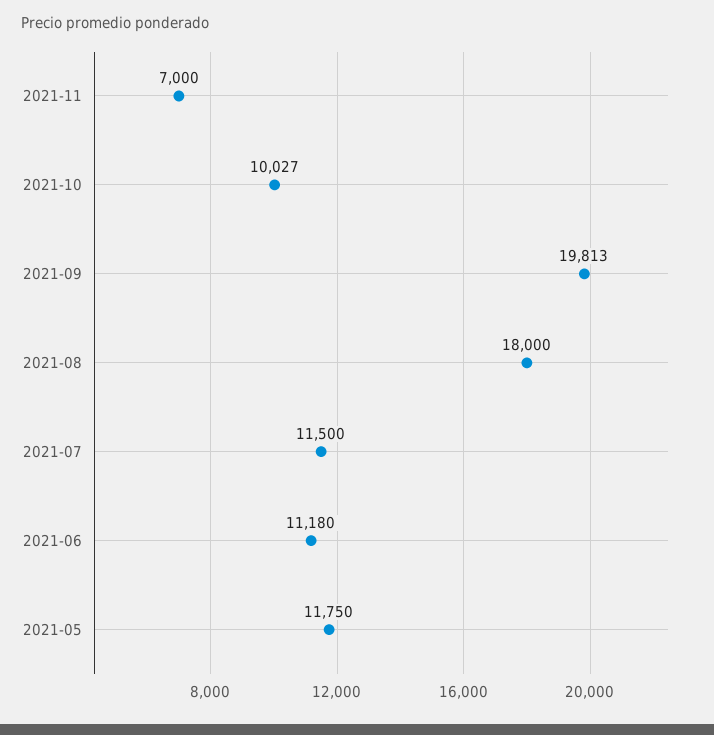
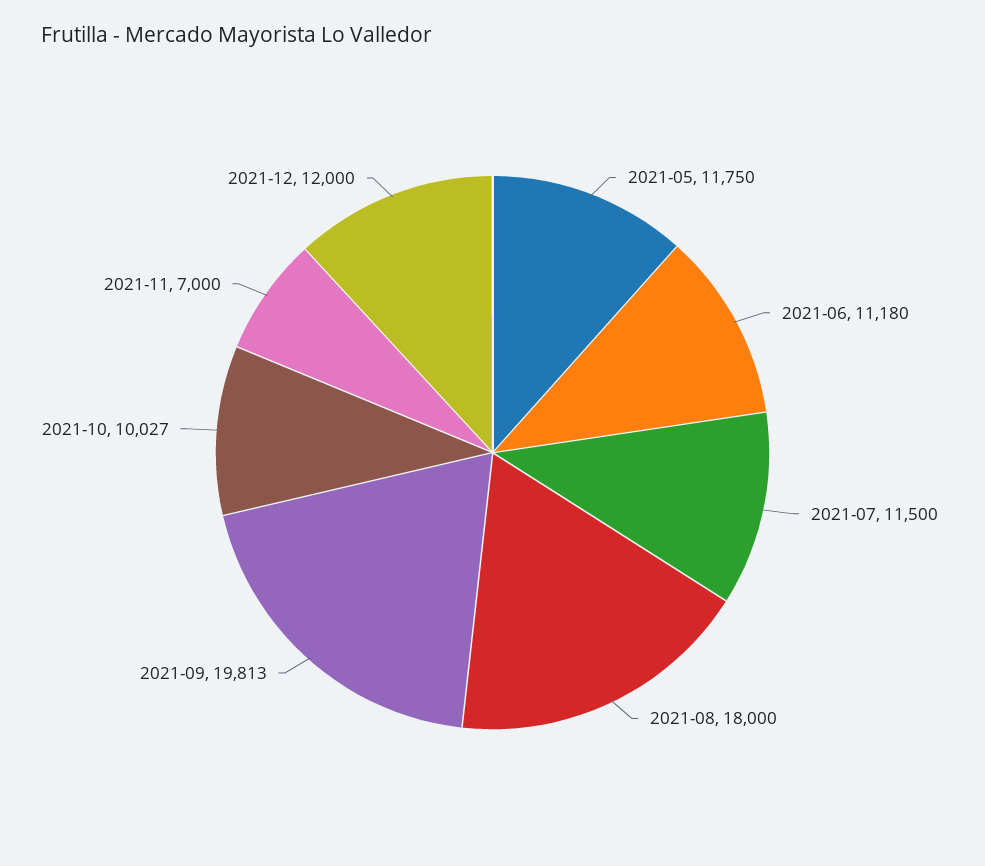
2021-12: none -> 12000

